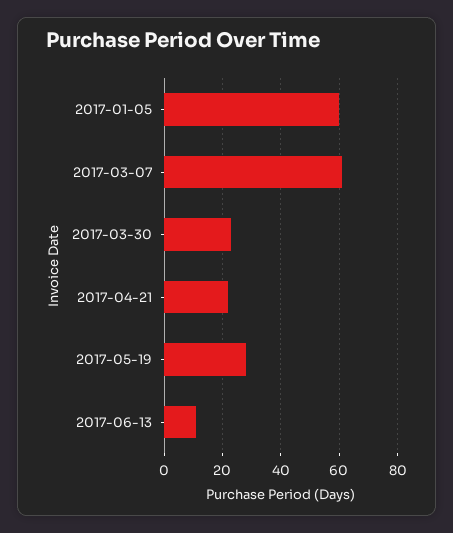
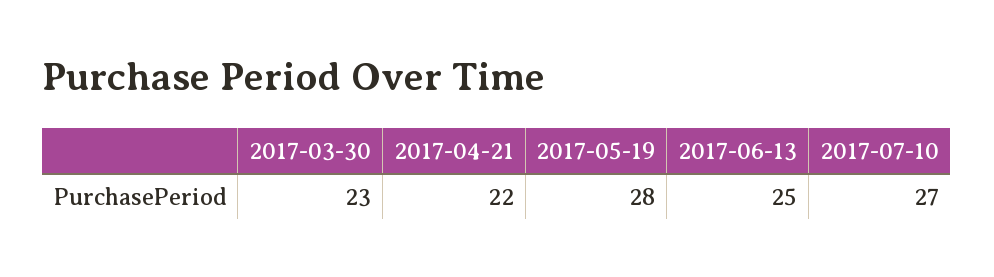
2017-01-05: 60 -> none
2017-03-07: 60 -> none
2017-06-13: 10 -> 25
2017-07-10: none -> 27

